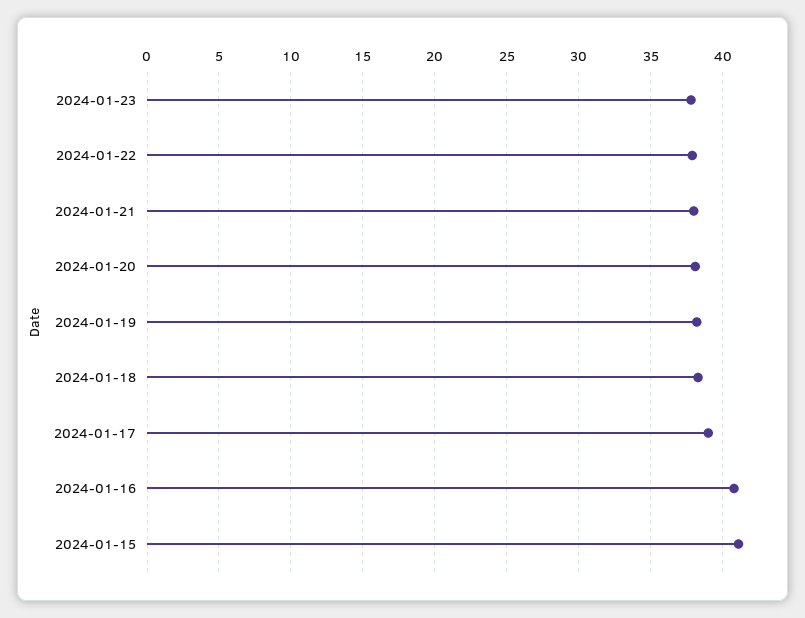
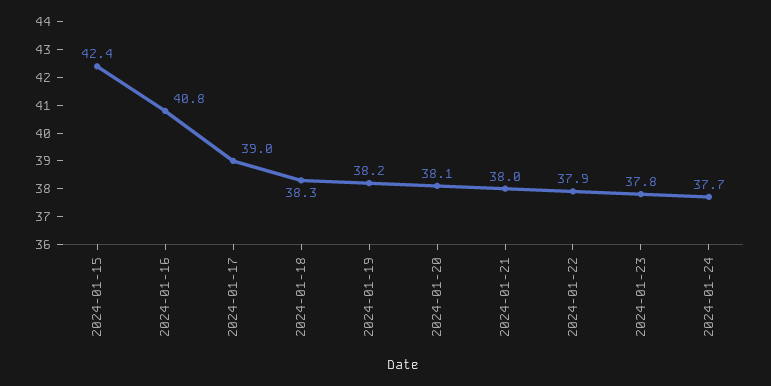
2024-01-15: 41 -> 42.4
2024-01-24: none -> 37.7

